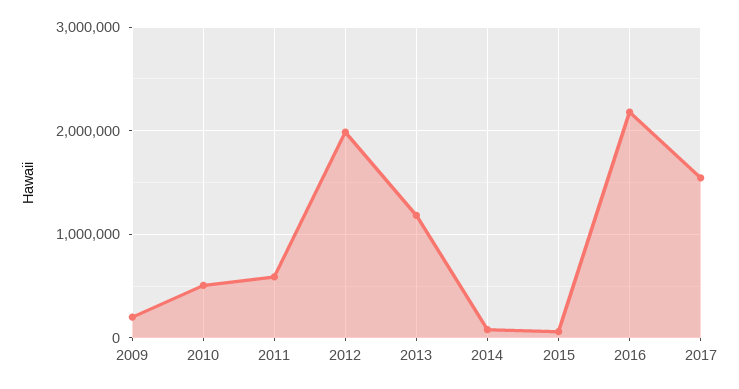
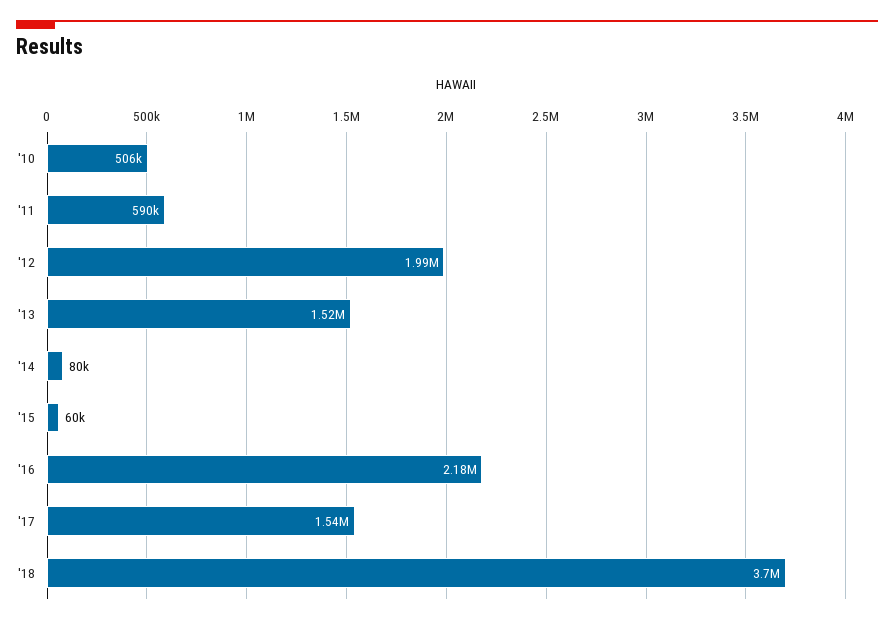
2009: 200000 -> none
2013: 1200000 -> 1520000
'18: none -> 3700000

